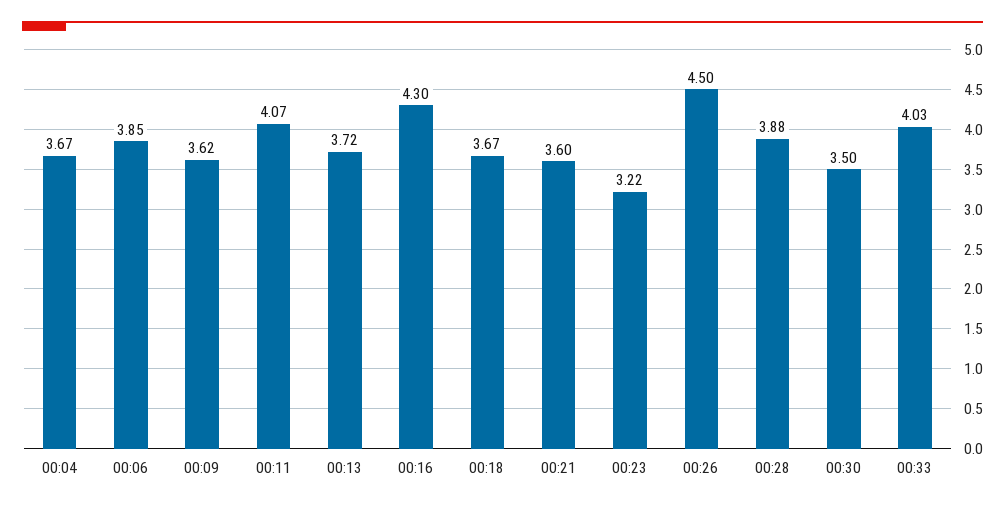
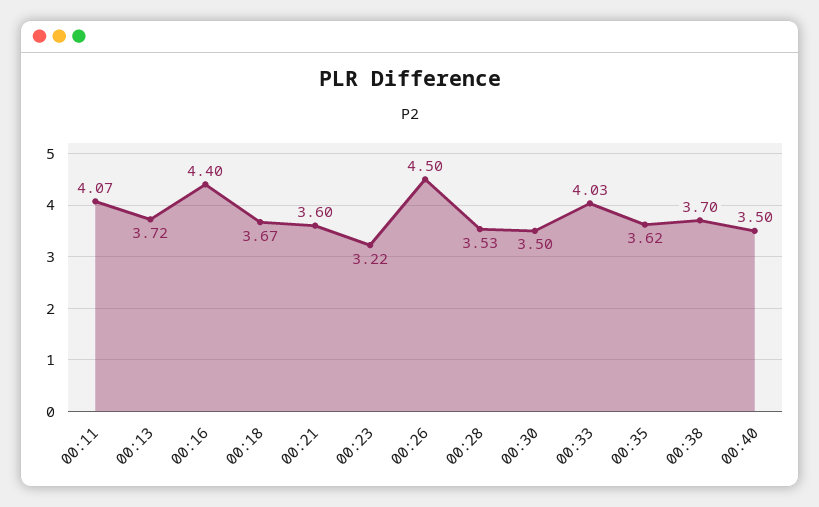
00:04: 3.67 -> none
00:06: 3.85 -> none
00:09: 3.62 -> none
00:16: 4.3 -> 4.4
00:28: 3.88 -> 3.53
00:35: none -> 3.62
00:38: none -> 3.7
00:40: none -> 3.5

